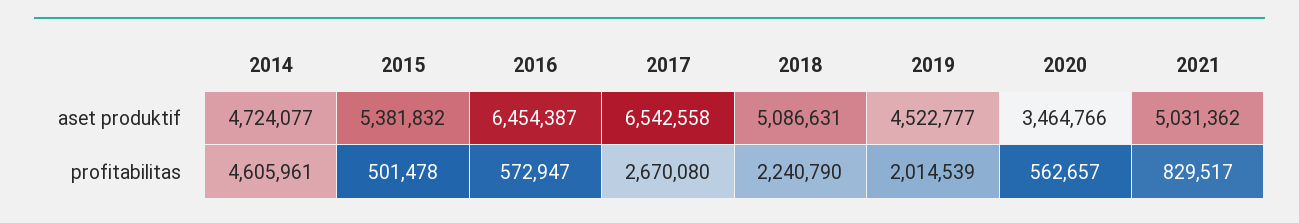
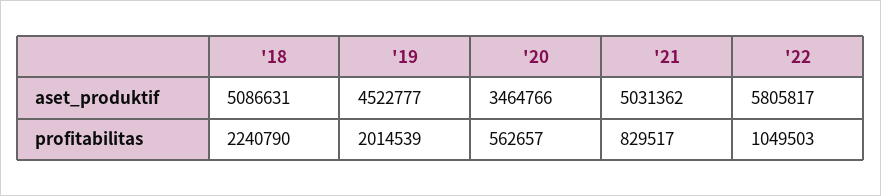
2014, aset produktif: 4724077 -> none
2015, aset produktif: 5381832 -> none
2016, aset produktif: 6454387 -> none
2017, aset produktif: 6542558 -> none
2014, profitabilitas: 4605961 -> none
2015, profitabilitas: 501478 -> none
2016, profitabilitas: 572947 -> none
2017, profitabilitas: 2670080 -> none
'22, aset produktif: none -> 5805817
'22, profitabilitas: none -> 1049503

